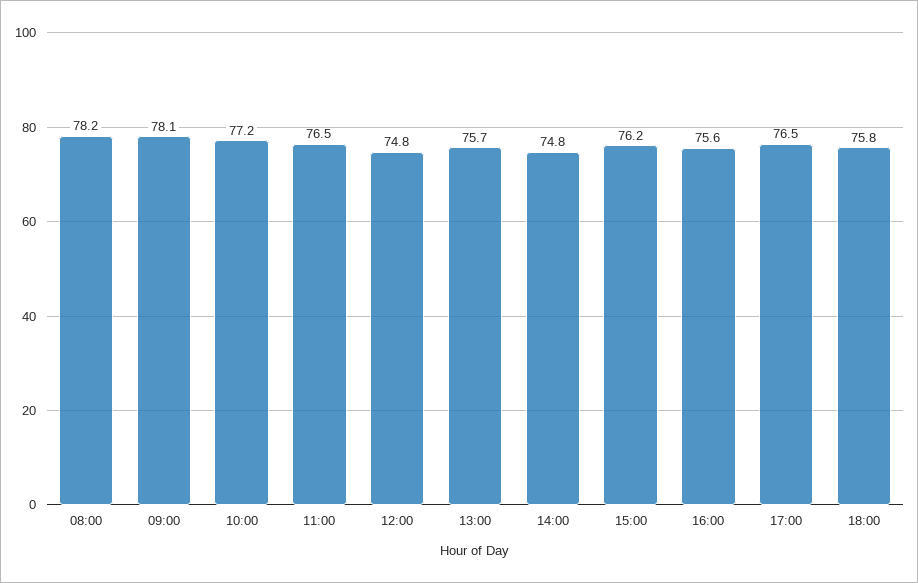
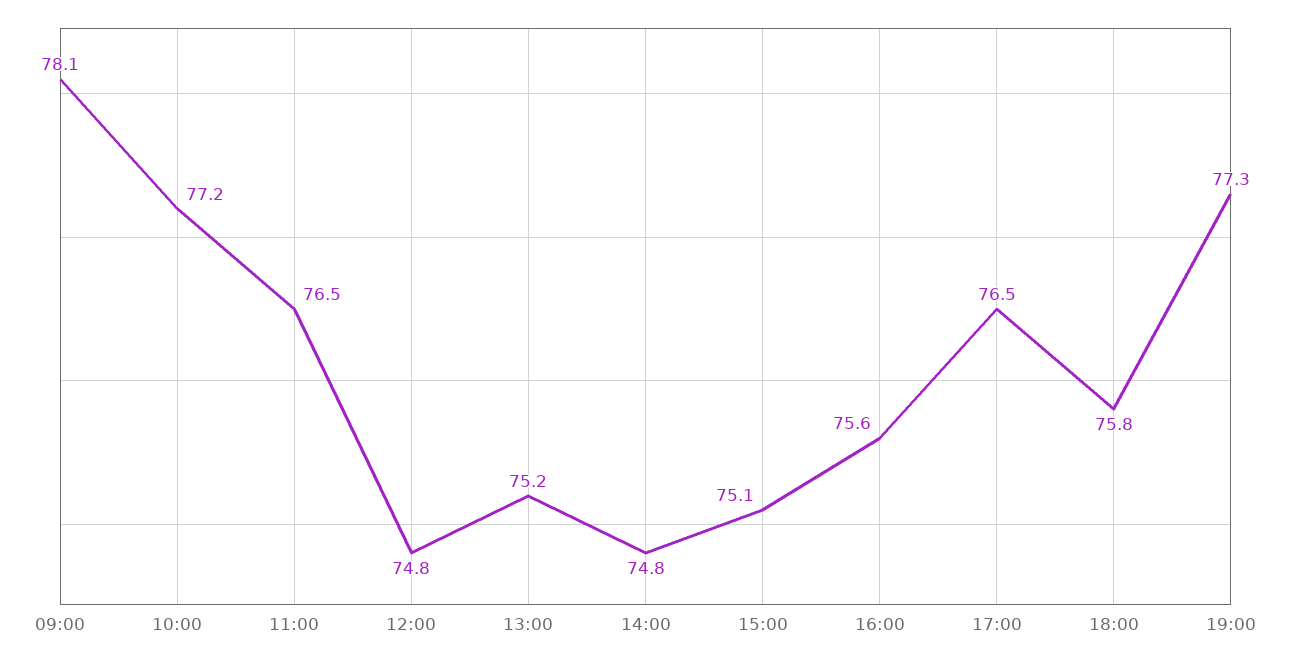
08:00: 78.2 -> none
13:00: 75.7 -> 75.2
15:00: 76.2 -> 75.1
19:00: none -> 77.3

